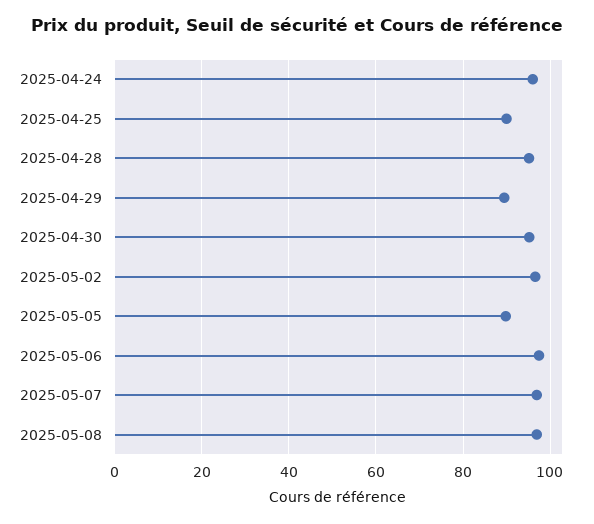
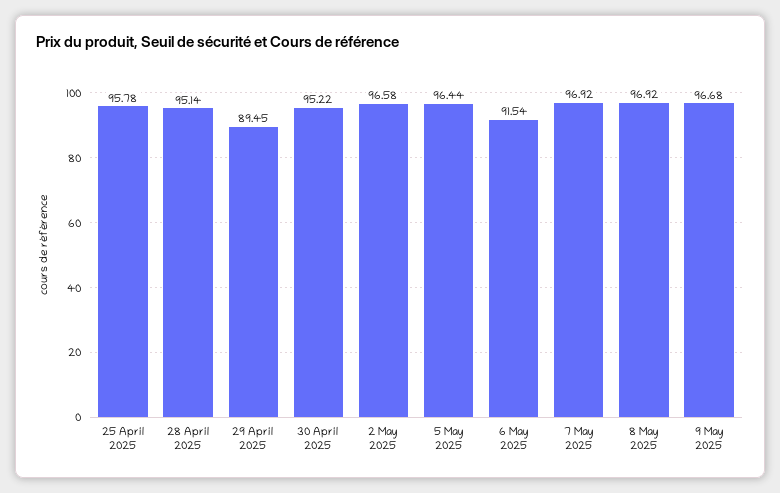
2025-04-24: 96 -> none
2025-04-25: 90 -> 95.78
2025-05-05: 90 -> 96.44
2025-05-06: 98 -> 91.54
9 May 2025: none -> 96.68

